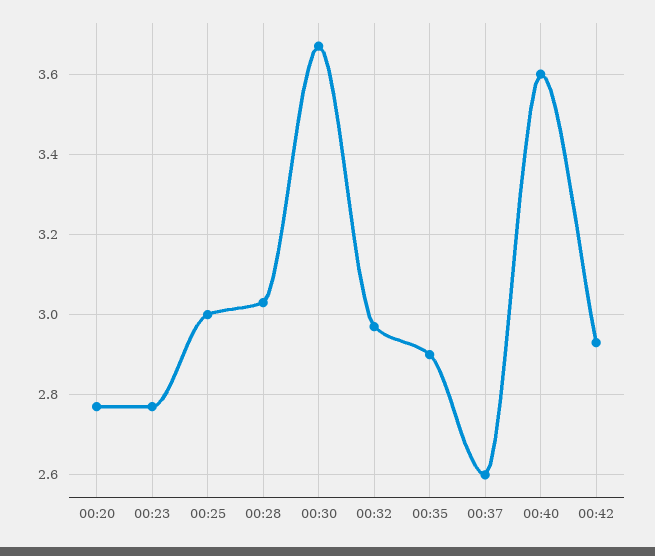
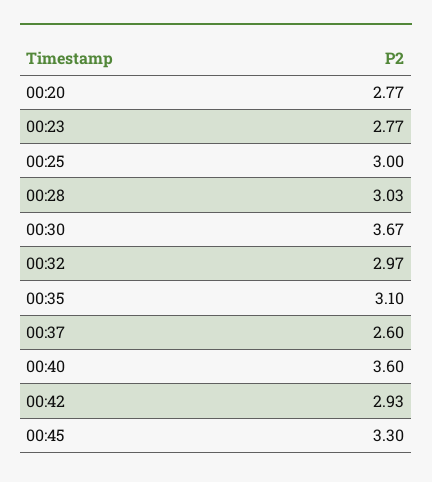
00:35: 2.9 -> 3.1
00:45: none -> 3.3

